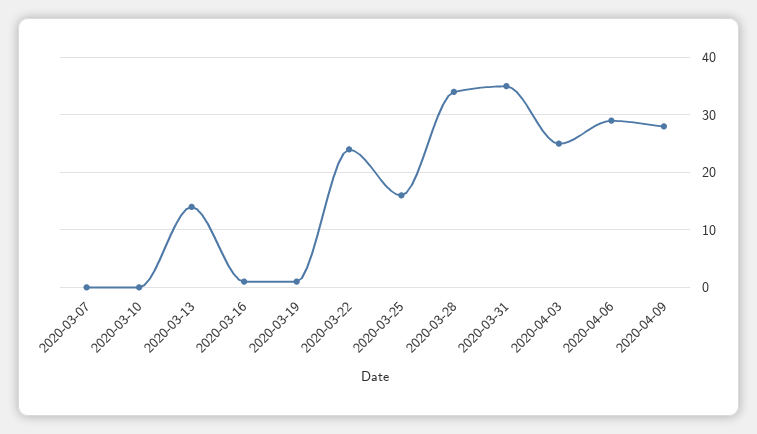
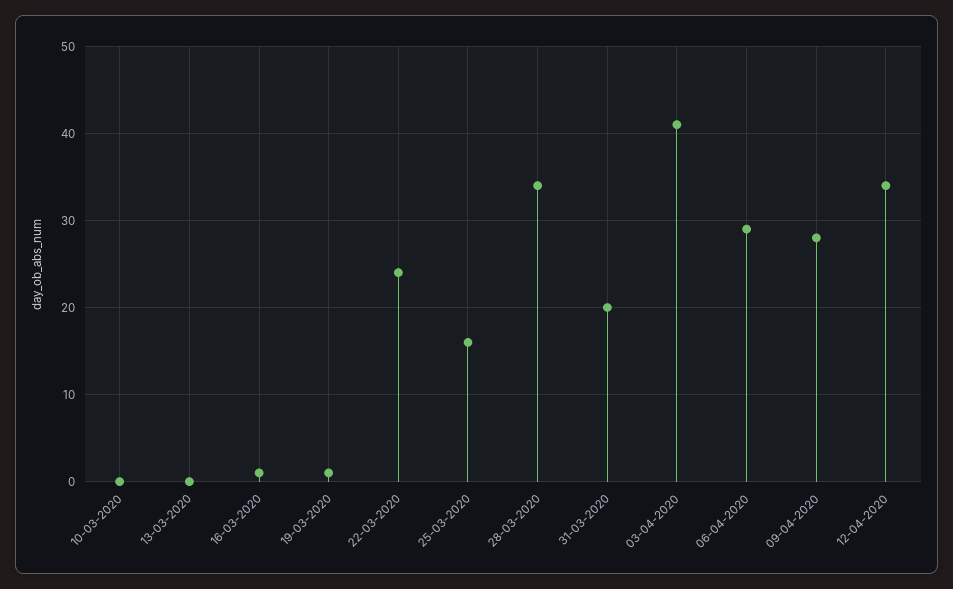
2020-03-07: 0 -> none
2020-03-13: 15 -> 0
2020-03-31: 35 -> 20
2020-04-03: 25 -> 41
12-04-2020: none -> 34

